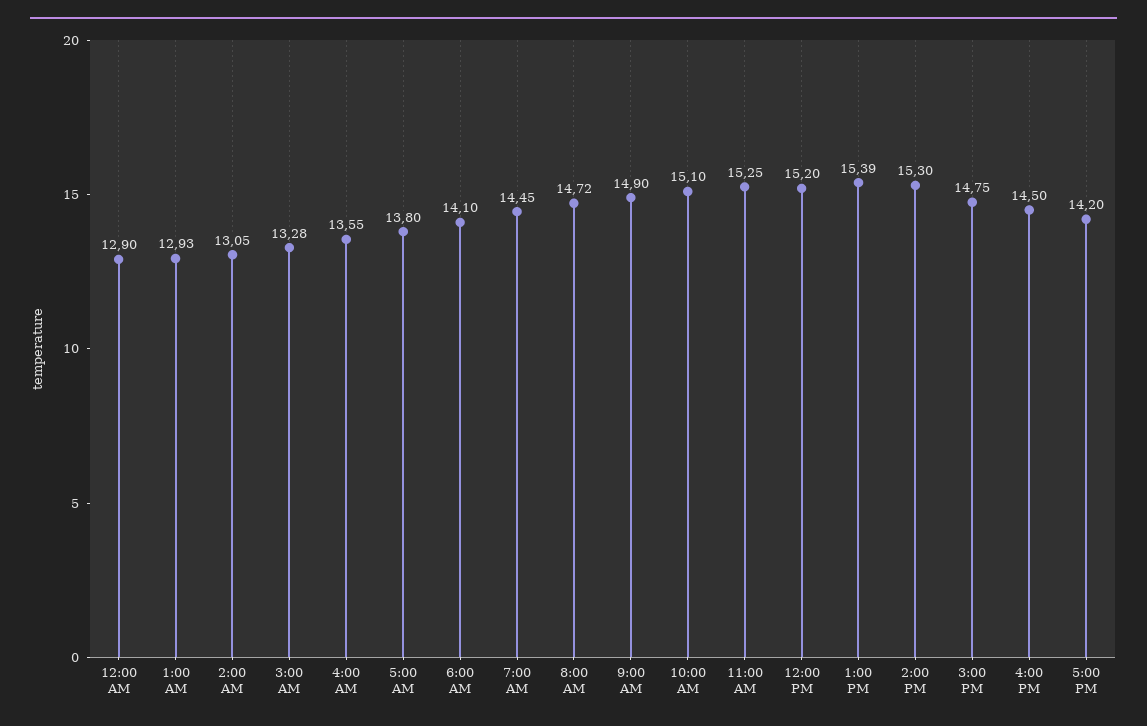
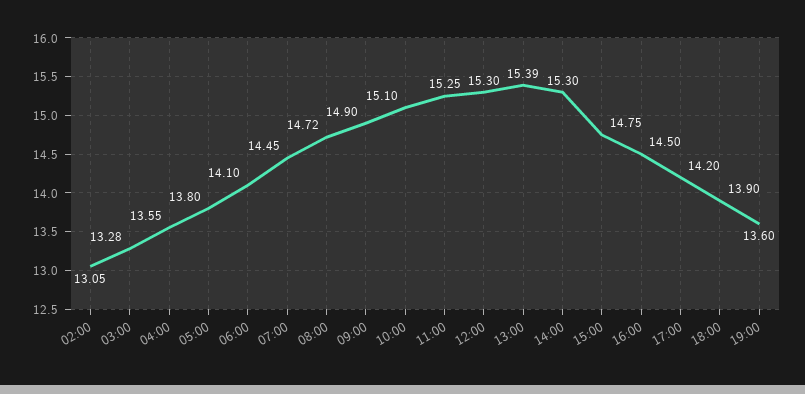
12:00 AM: 12.9 -> none
1:00 AM: 12.93 -> none
12:00 PM: 15.2 -> 15.3
18:00: none -> 13.9
19:00: none -> 13.6

